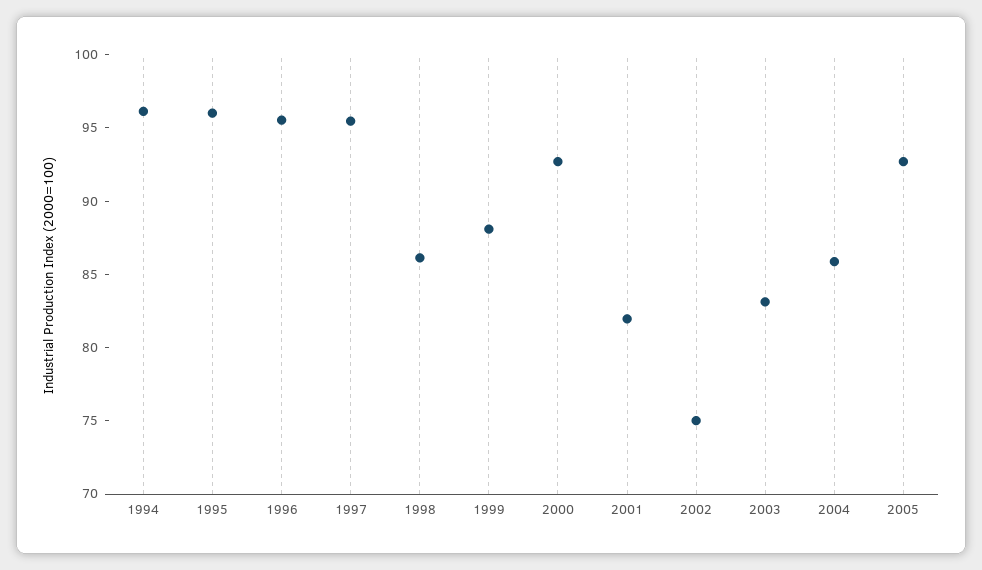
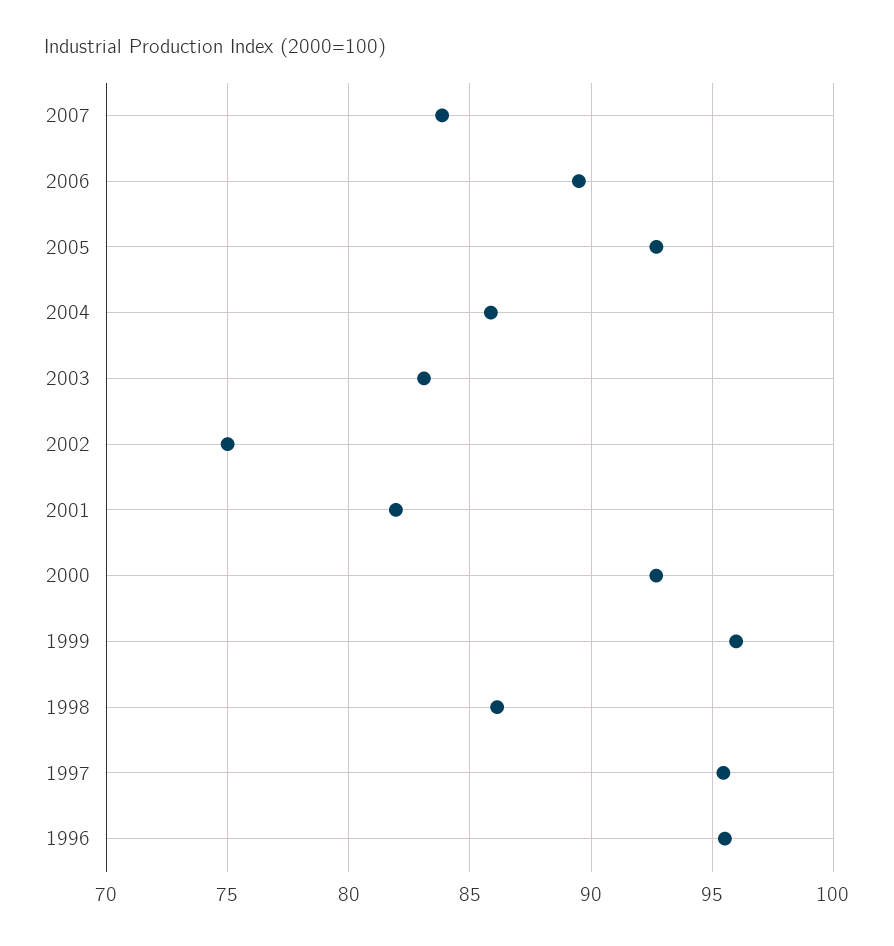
1994: 96 -> none
1995: 96 -> none
1999: 88 -> 96
2007: none -> 84
2006: none -> 89.5

